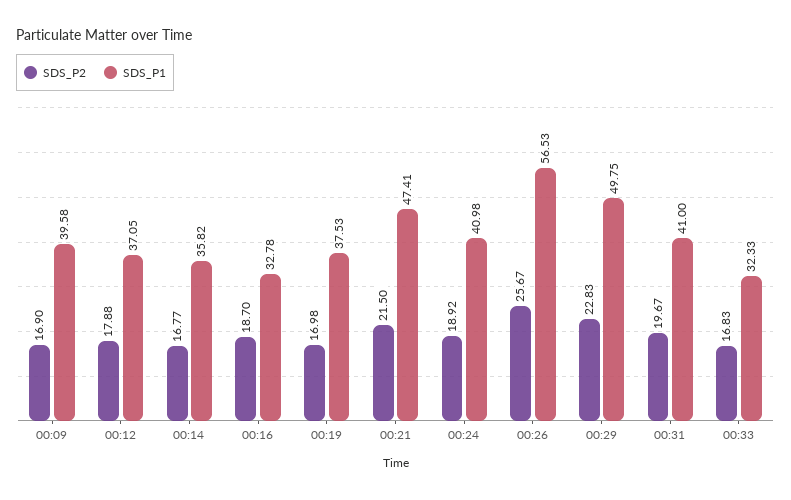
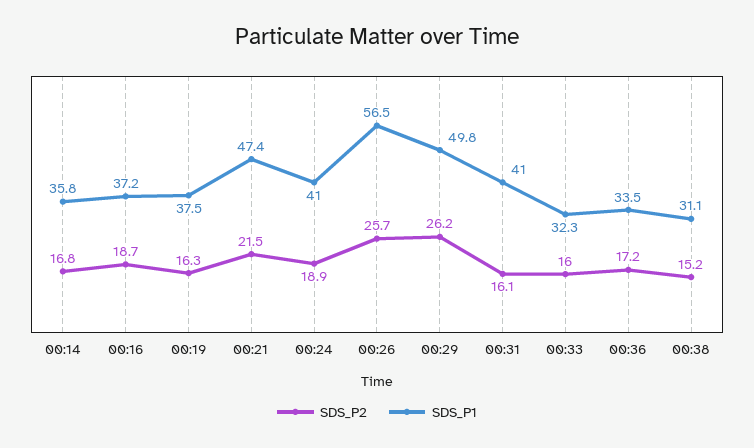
SDS_P2, 00:09: 16.9 -> none
SDS_P1, 00:09: 39.58 -> none
SDS_P2, 00:12: 17.88 -> none
SDS_P1, 00:12: 37.05 -> none
SDS_P1, 00:16: 32.78 -> 37.2
SDS_P2, 00:19: 16.98 -> 16.3
SDS_P2, 00:29: 22.83 -> 26.2
SDS_P2, 00:31: 19.67 -> 16.1
SDS_P2, 00:33: 16.83 -> 16
SDS_P2, 00:36: none -> 17.2
SDS_P1, 00:36: none -> 33.5
SDS_P2, 00:38: none -> 15.2
SDS_P1, 00:38: none -> 31.1

